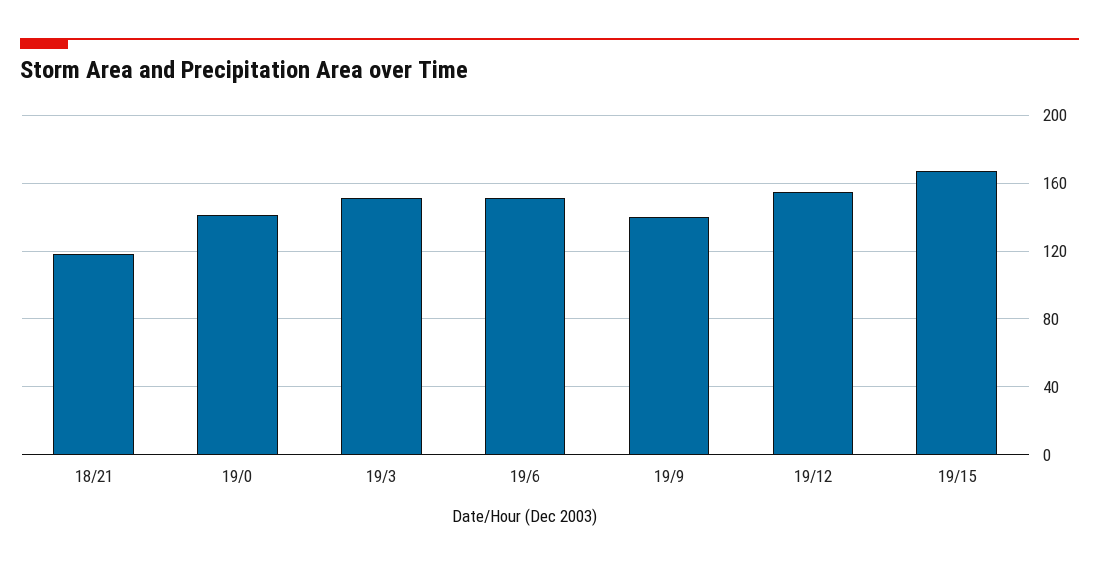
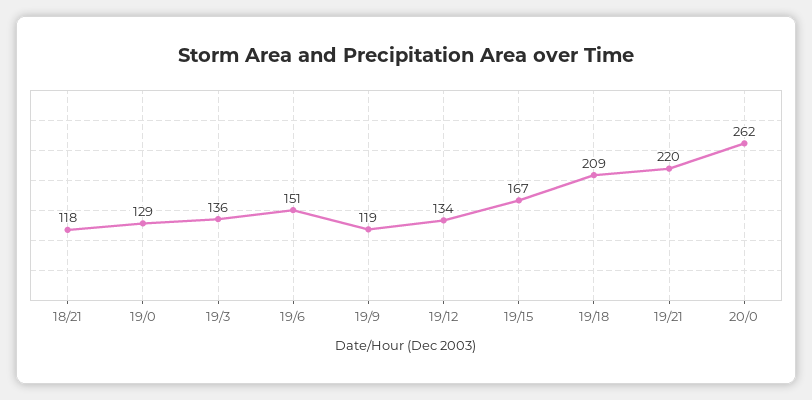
19/0: 140 -> 129
19/3: 150 -> 136
19/9: 140 -> 119
19/12: 155 -> 134
19/18: none -> 209
19/21: none -> 220
20/0: none -> 262

